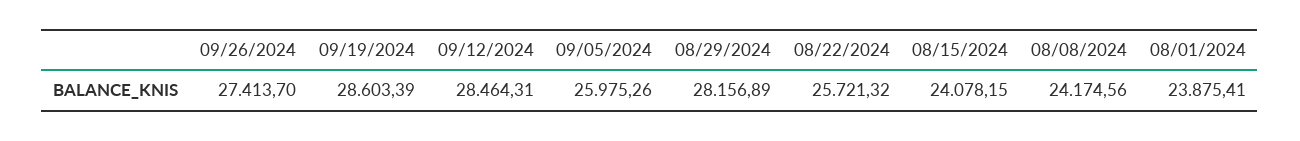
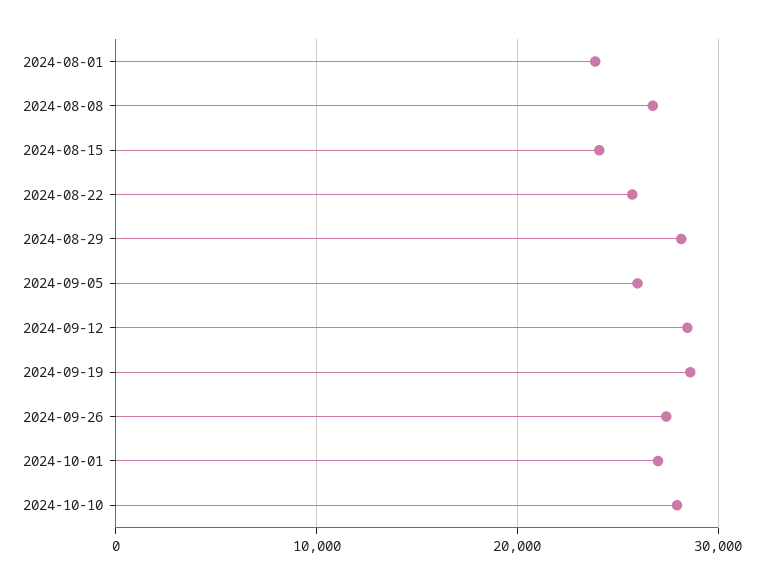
08/08/2024: 24174.56 -> 27000
2024-10-01: none -> 27000
2024-10-10: none -> 28000

